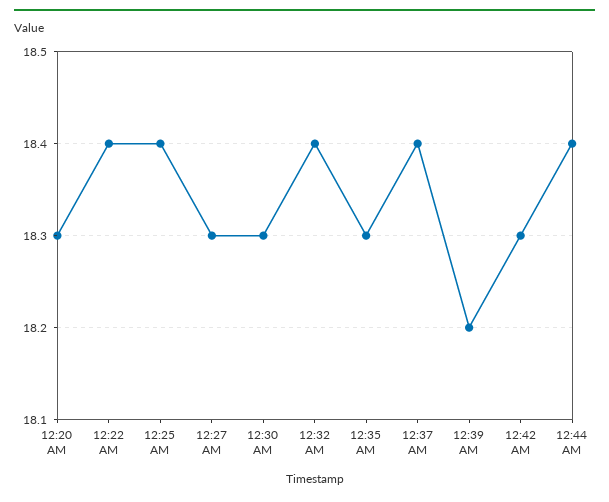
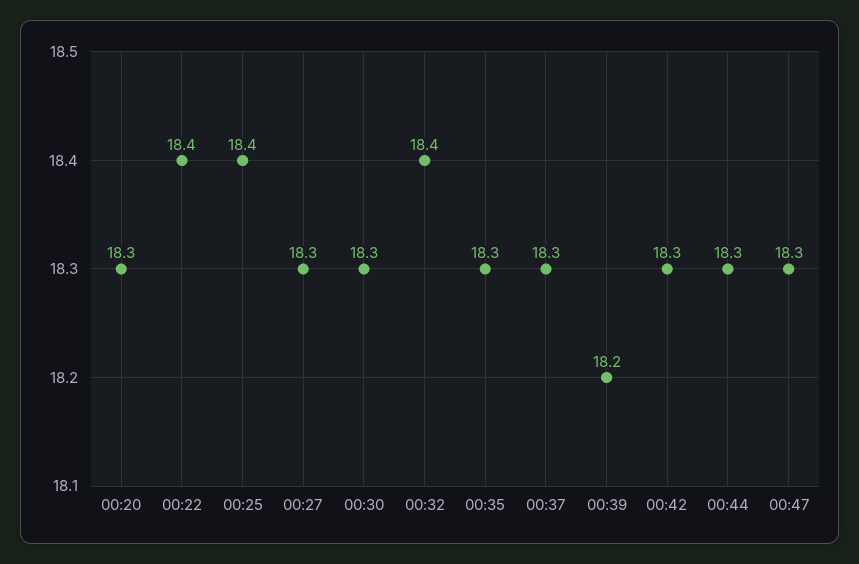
12:37 AM: 18.4 -> 18.3
12:44 AM: 18.4 -> 18.3
00:47: none -> 18.3

